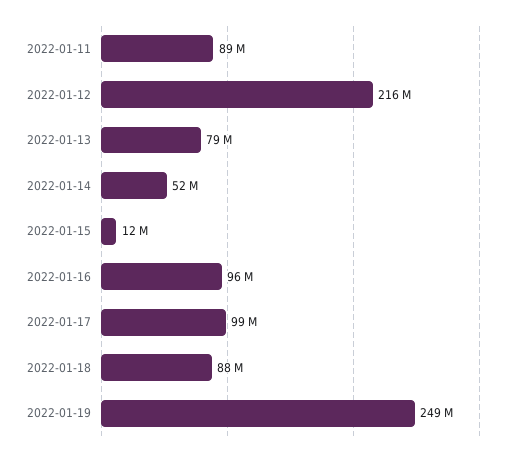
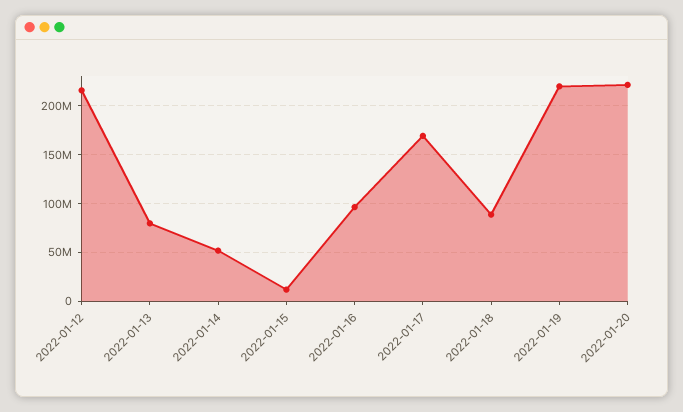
2022-01-11: 89000000 -> none
2022-01-17: 99000000 -> 170000000
2022-01-19: 249000000 -> 220000000
2022-01-20: none -> 220000000

